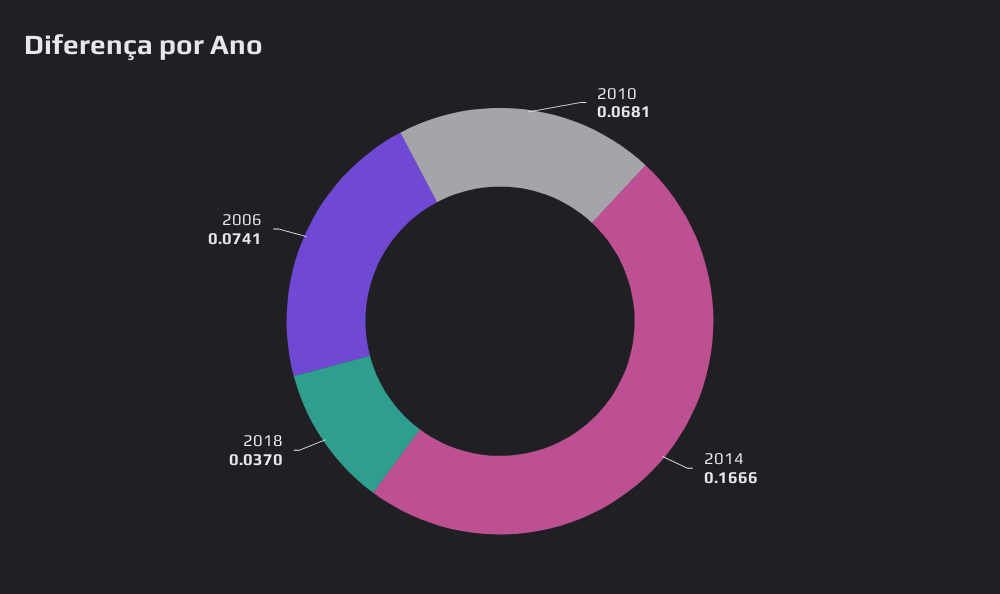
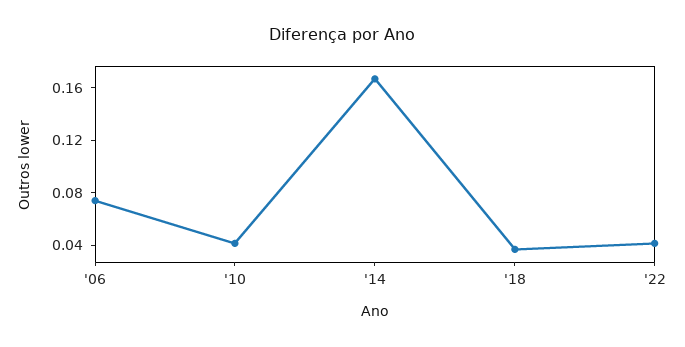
2010: 0.0681 -> 0.04
'22: none -> 0.04

